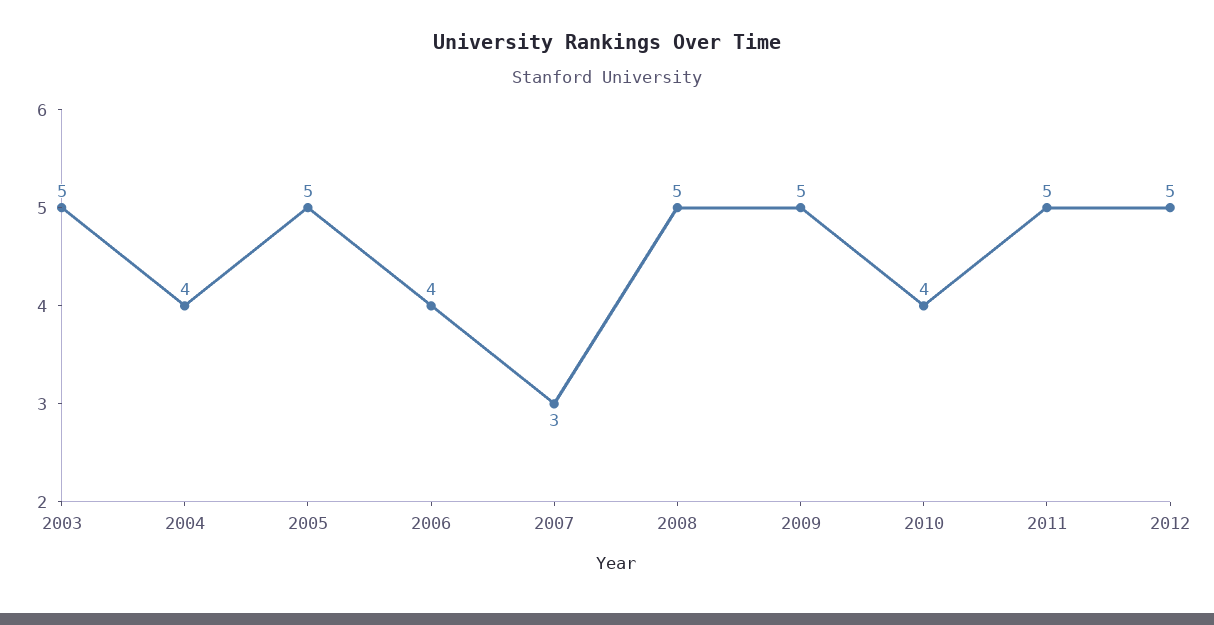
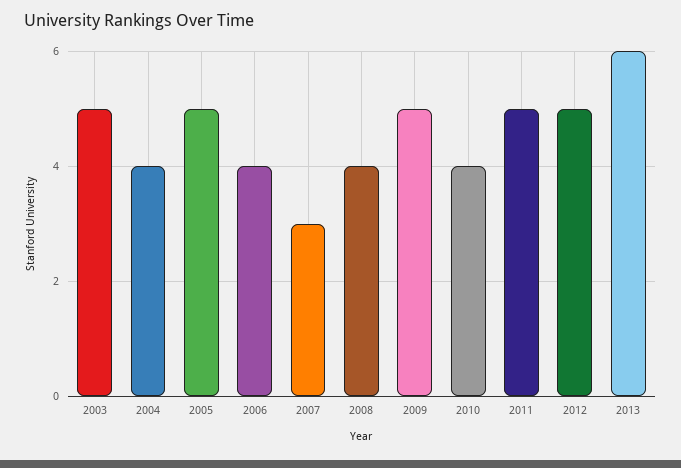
2008: 5 -> 4
2013: none -> 6

